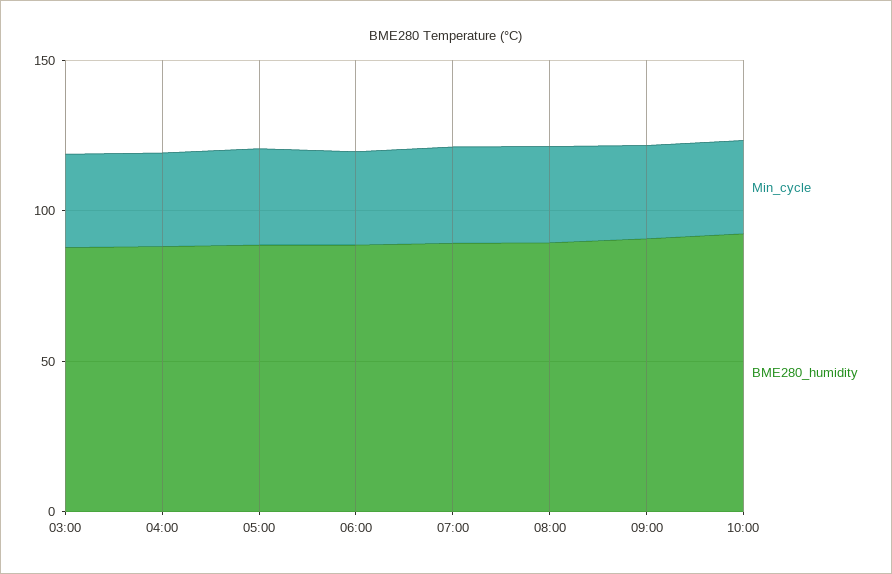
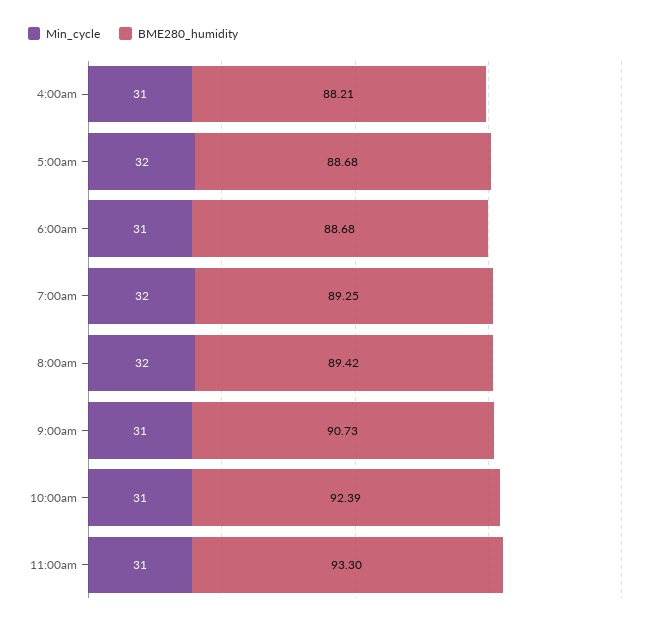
Min_cycle, 03:00: 30 -> none
BME280_humidity, 03:00: 90 -> none
Min_cycle, 11:00am: none -> 31
BME280_humidity, 11:00am: none -> 93.3

